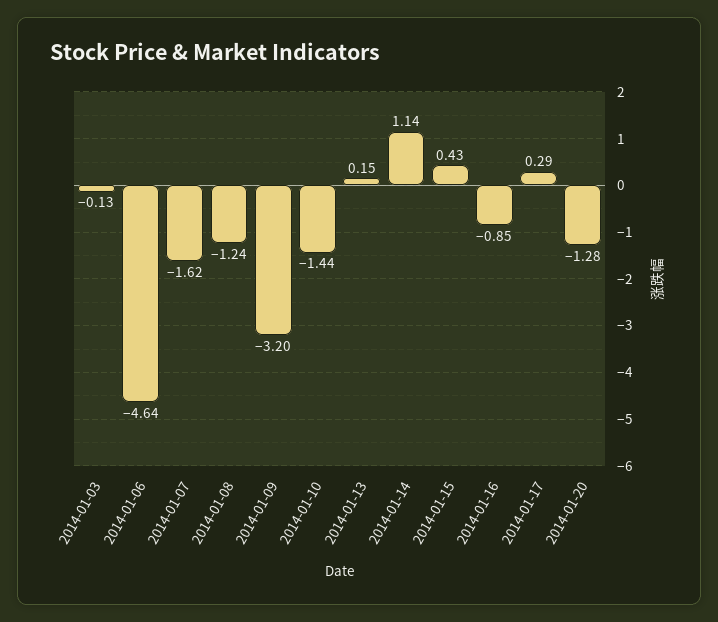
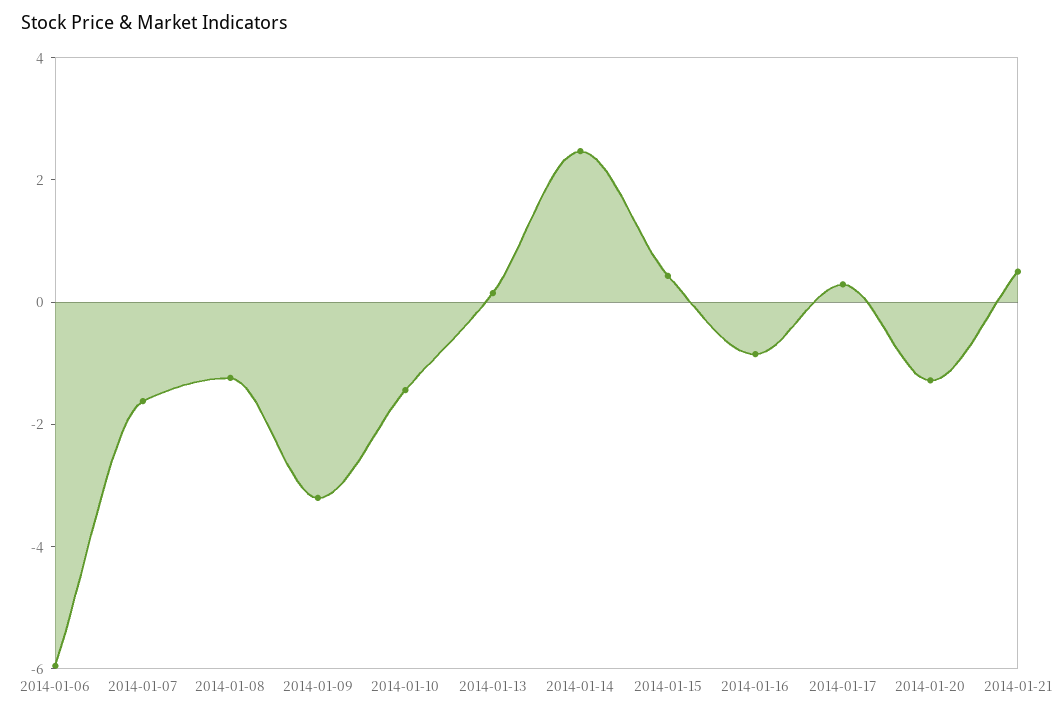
2014-01-03: -0.13 -> none
2014-01-06: -4.64 -> -6
2014-01-14: 1.14 -> 2.5
2014-01-21: none -> 0.5

